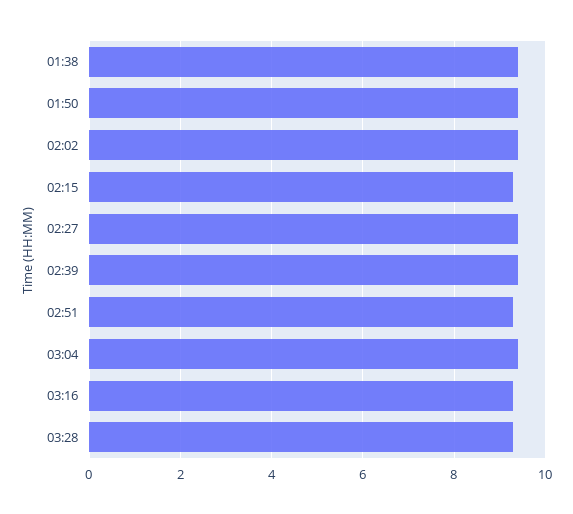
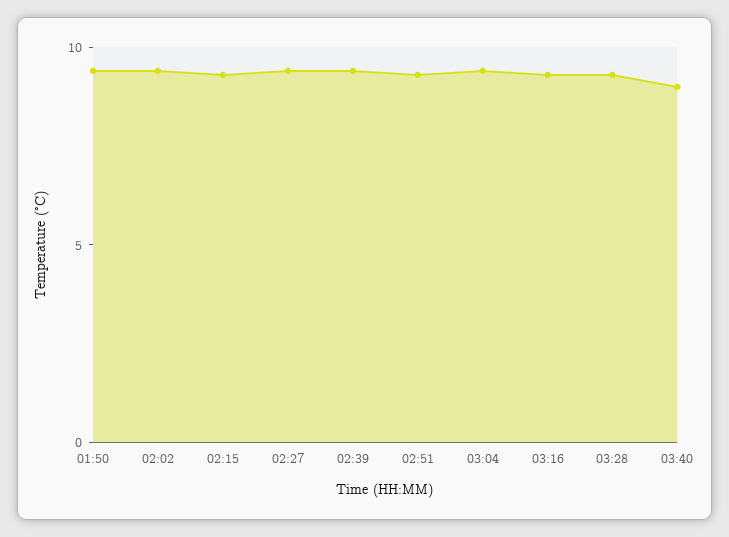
01:38: 9.5 -> none
03:40: none -> 9

